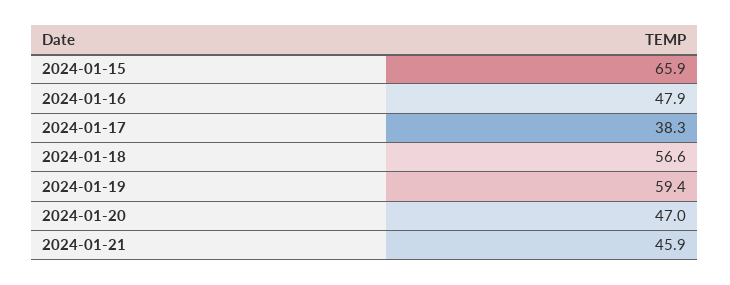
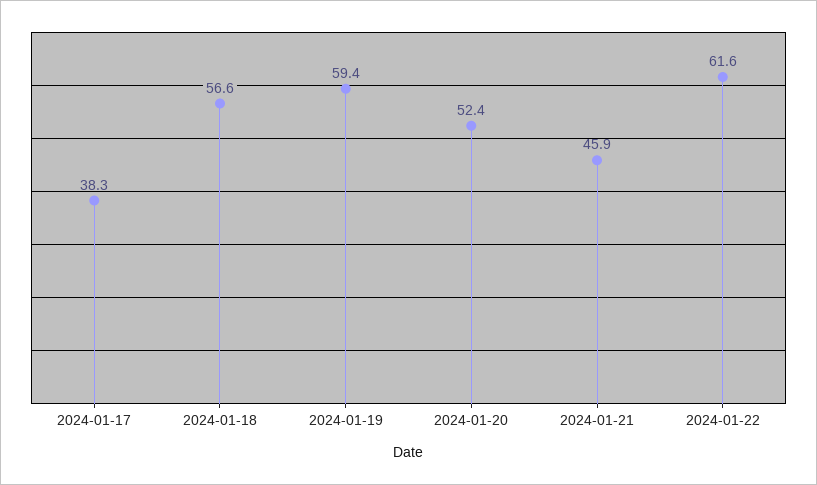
2024-01-15: 65.9 -> none
2024-01-16: 47.9 -> none
2024-01-20: 47 -> 52.4
2024-01-22: none -> 61.6

